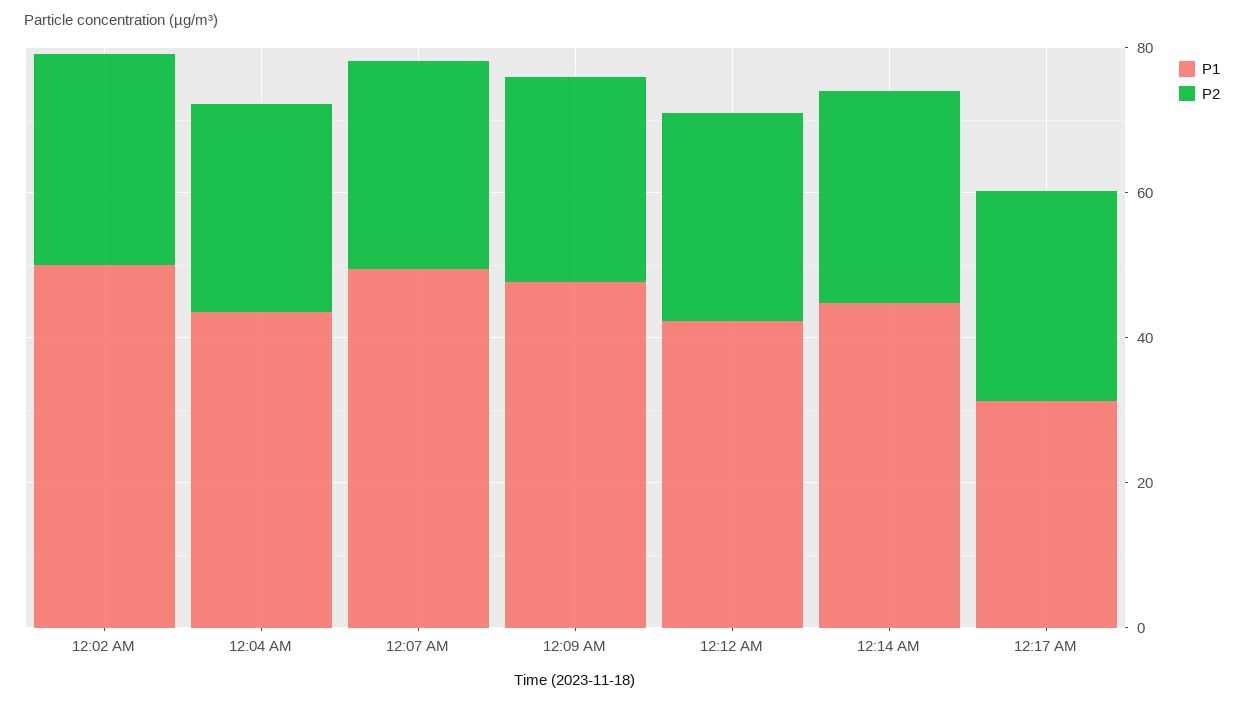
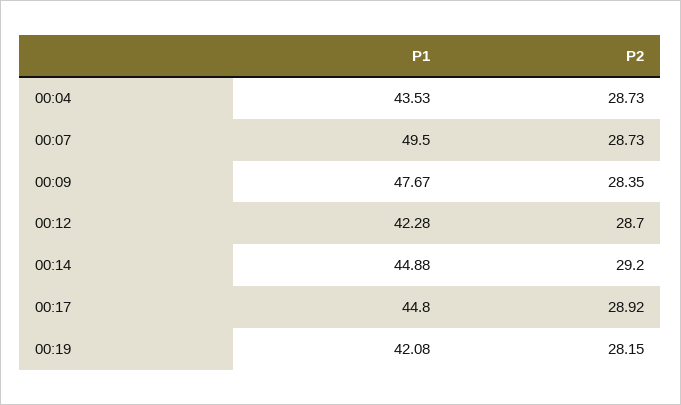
P1, 12:02 AM: 50 -> none
P2, 12:02 AM: 30 -> none
P1, 12:17 AM: 30 -> 44.8
P1, 00:19: none -> 42.08
P2, 00:19: none -> 28.15

